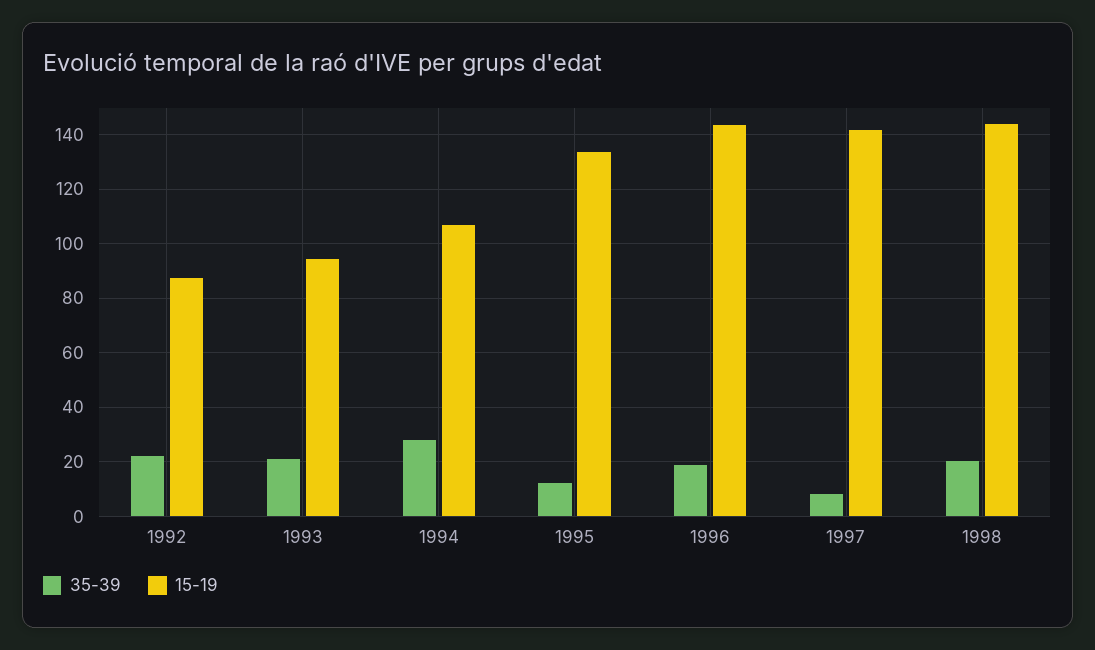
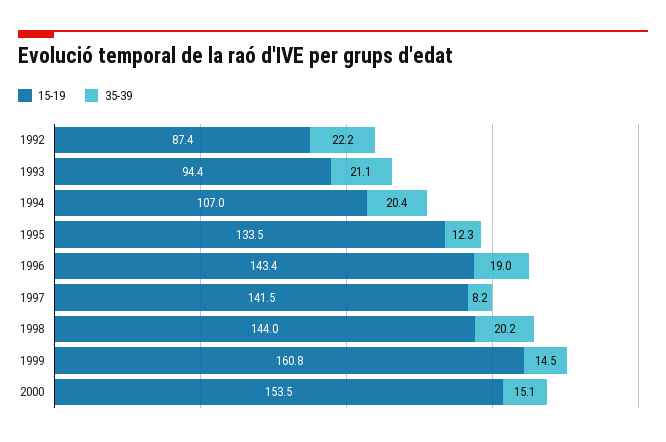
35-39, 1994: 27.5 -> 20.4
15-19, 1999: none -> 160.8
35-39, 1999: none -> 14.5
15-19, 2000: none -> 153.5
35-39, 2000: none -> 15.1

